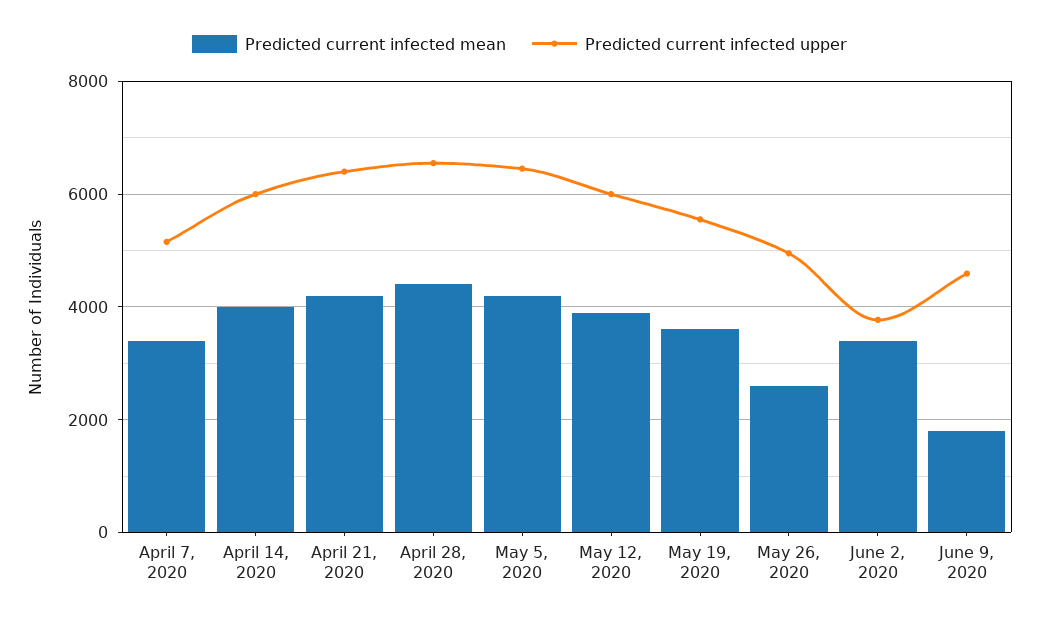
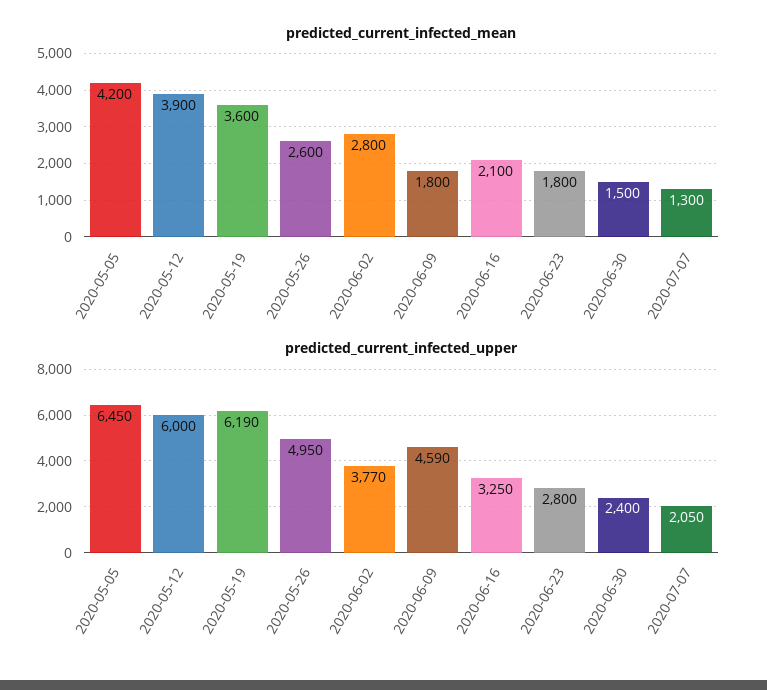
Predicted current infected mean, April 7, 2020: 3400 -> none
Predicted current infected upper, April 7, 2020: 5200 -> none
Predicted current infected mean, April 14, 2020: 4000 -> none
Predicted current infected upper, April 14, 2020: 6000 -> none
Predicted current infected mean, April 21, 2020: 4200 -> none
Predicted current infected upper, April 21, 2020: 6400 -> none
Predicted current infected mean, April 28, 2020: 4400 -> none
Predicted current infected upper, April 28, 2020: 6600 -> none
Predicted current infected upper, May 19, 2020: 5600 -> 6190
Predicted current infected mean, June 2, 2020: 3400 -> 2800
Predicted current infected mean, 2020-06-16: none -> 2100
Predicted current infected mean, 2020-06-23: none -> 1800
Predicted current infected mean, 2020-06-30: none -> 1500
Predicted current infected mean, 2020-07-07: none -> 1300
Predicted current infected upper, 2020-06-16: none -> 3250
Predicted current infected upper, 2020-06-23: none -> 2800
Predicted current infected upper, 2020-06-30: none -> 2400
Predicted current infected upper, 2020-07-07: none -> 2050

